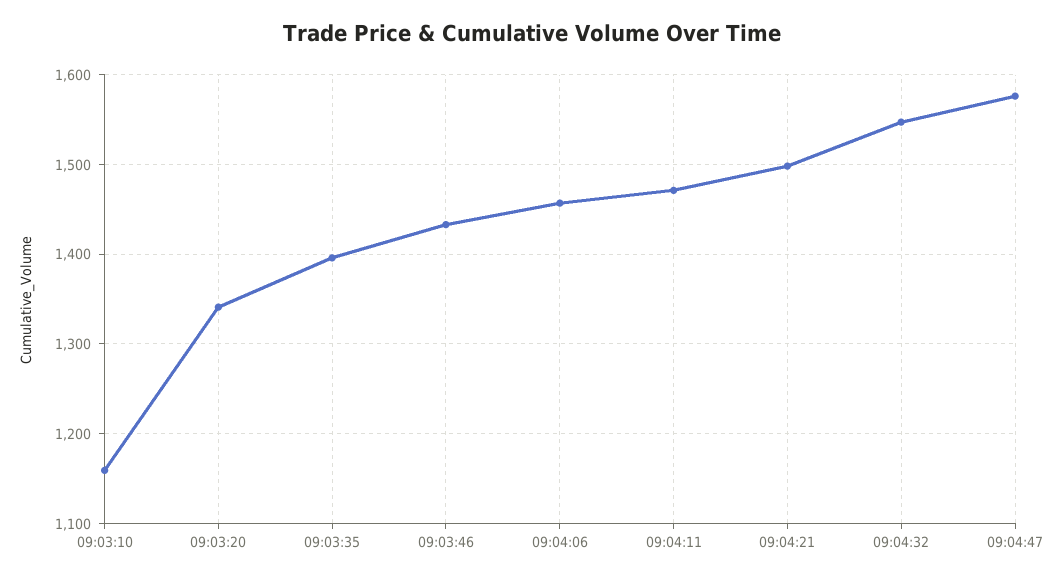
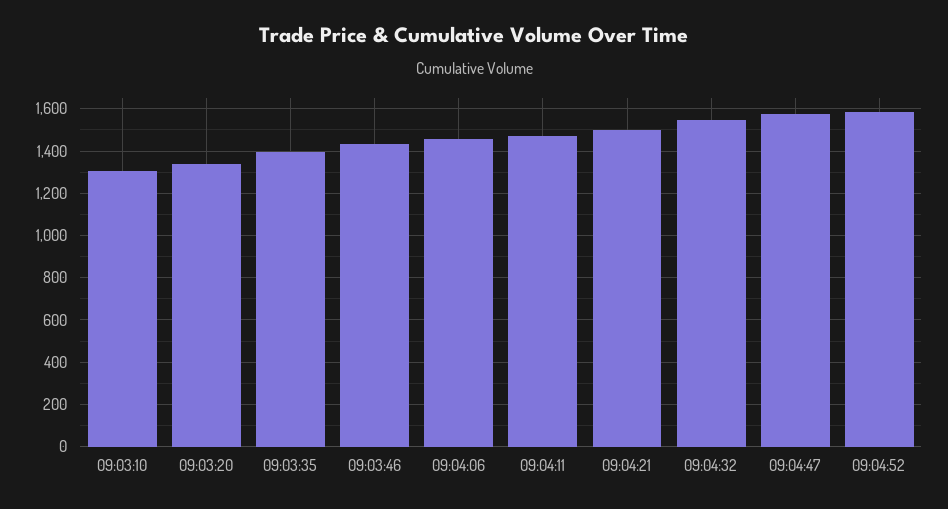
09:03:10: 1160 -> 1300
09:04:52: none -> 1600

